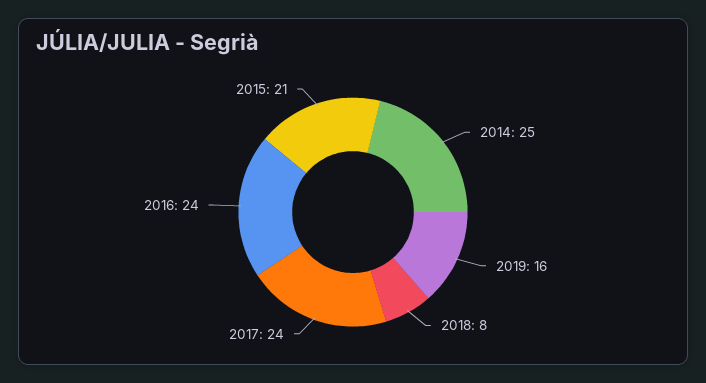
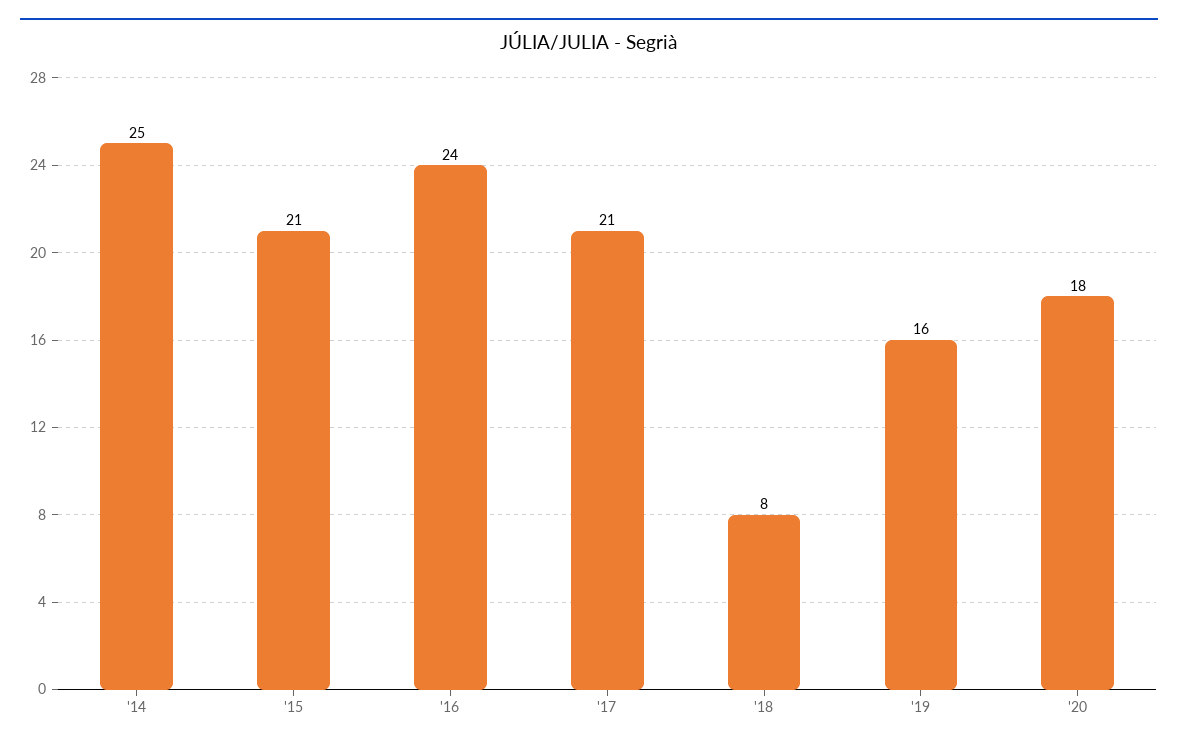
2017: 24 -> 21
'20: none -> 18

